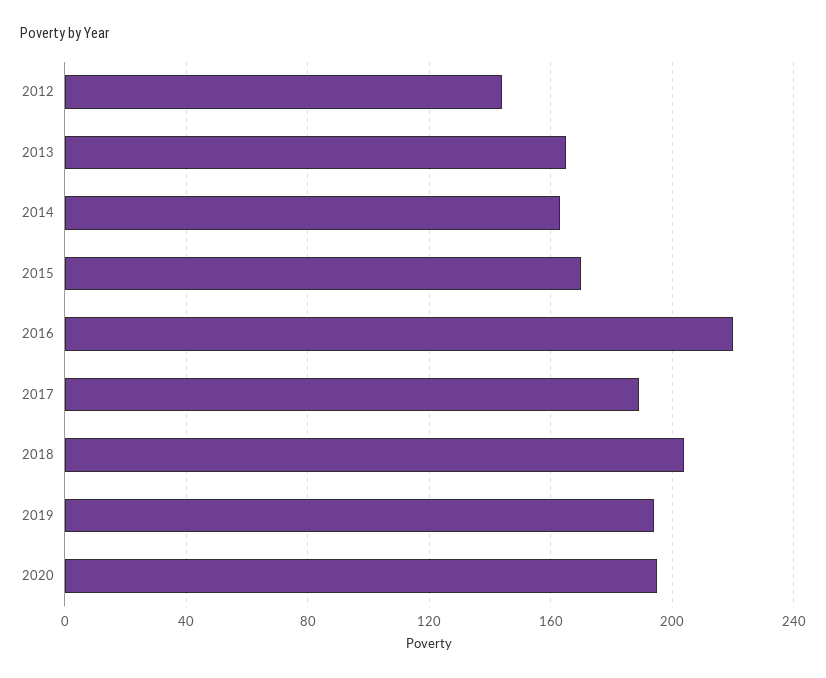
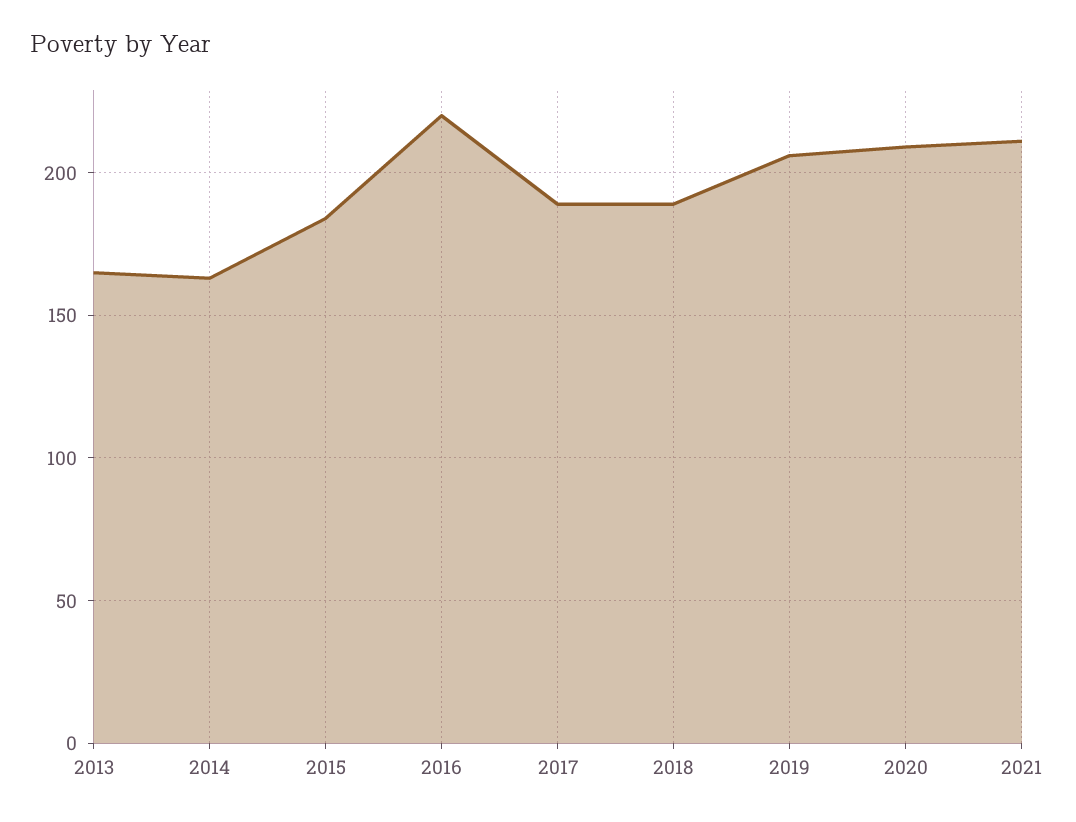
2012: 145 -> none
2015: 170 -> 185
2018: 205 -> 190
2019: 195 -> 205
2020: 195 -> 210
2021: none -> 210

